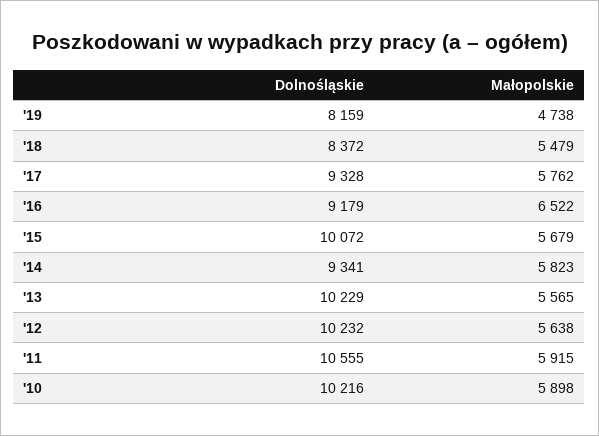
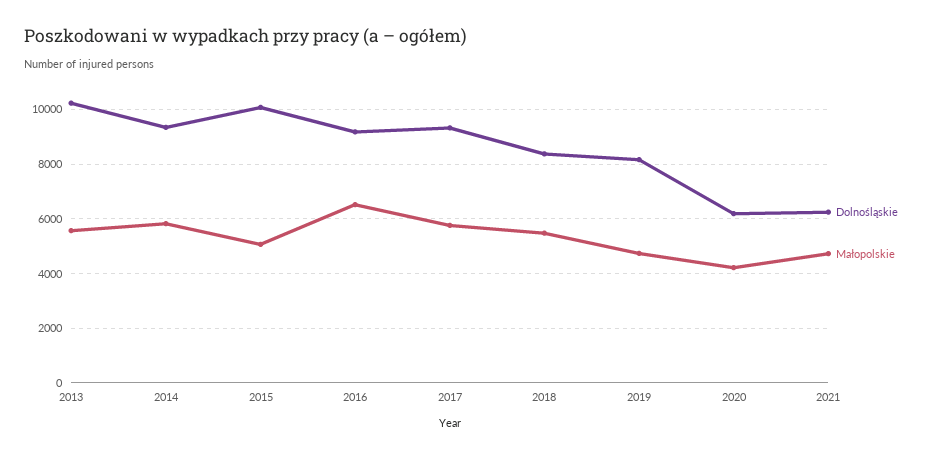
Małopolskie, '15: 5679 -> 5000
Dolnośląskie, '12: 10232 -> none
Małopolskie, '12: 5638 -> none
Dolnośląskie, '11: 10555 -> none
Małopolskie, '11: 5915 -> none
Dolnośląskie, '10: 10216 -> none
Małopolskie, '10: 5898 -> none
Dolnośląskie, 2020: none -> 6250
Małopolskie, 2020: none -> 4250
Dolnośląskie, 2021: none -> 6250
Małopolskie, 2021: none -> 4750

